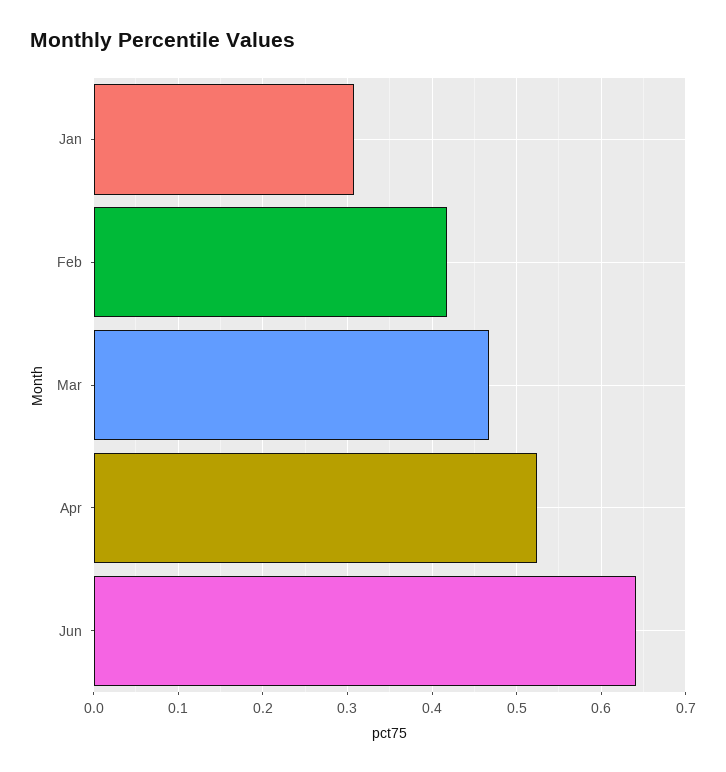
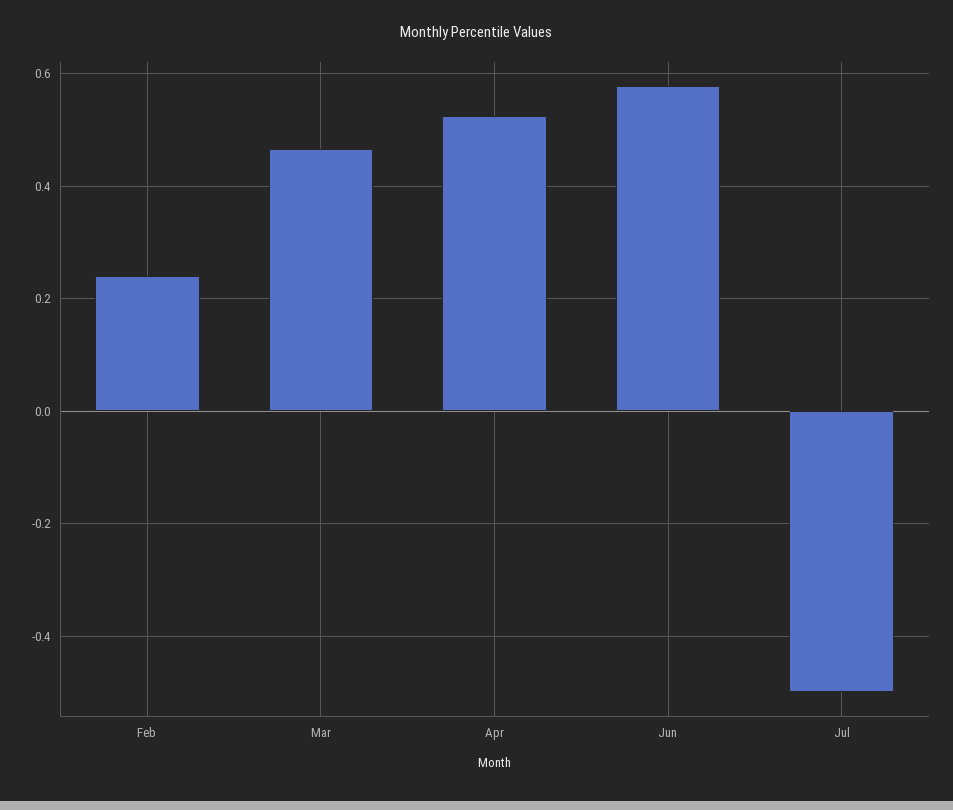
Jan: 0.31 -> none
Feb: 0.42 -> 0.24
Jun: 0.64 -> 0.58
Jul: none -> -0.5

